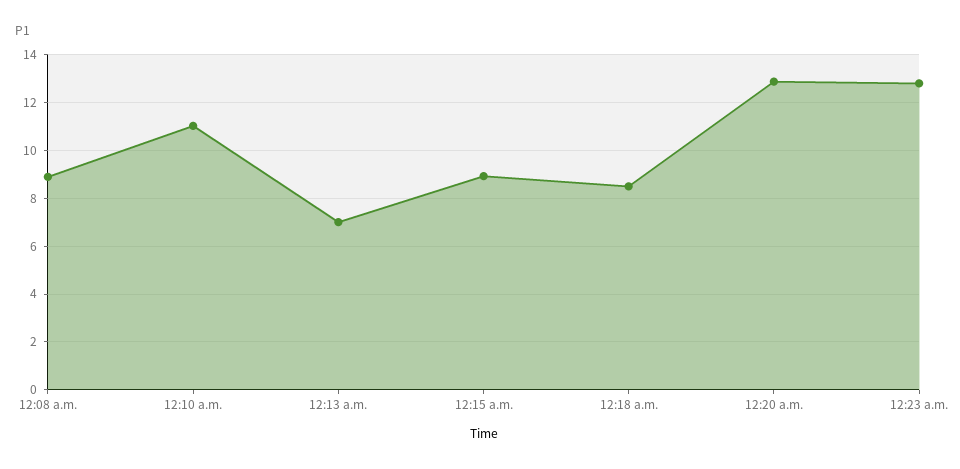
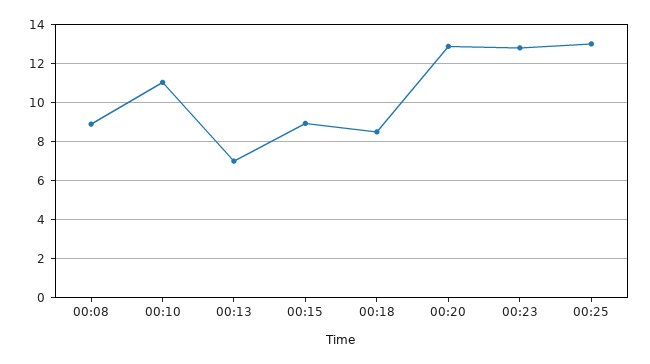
00:25: none -> 13

